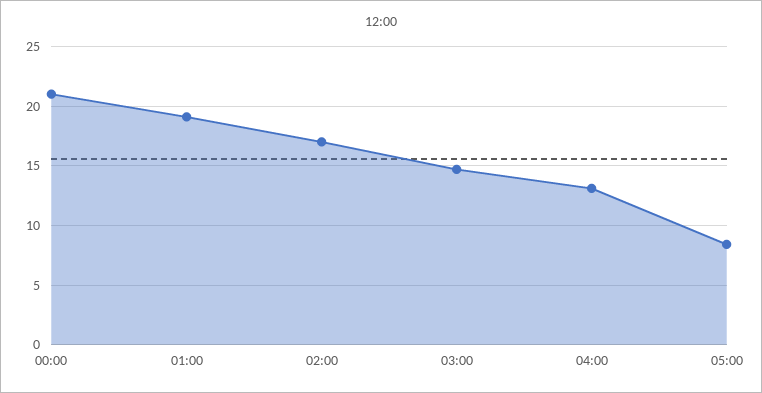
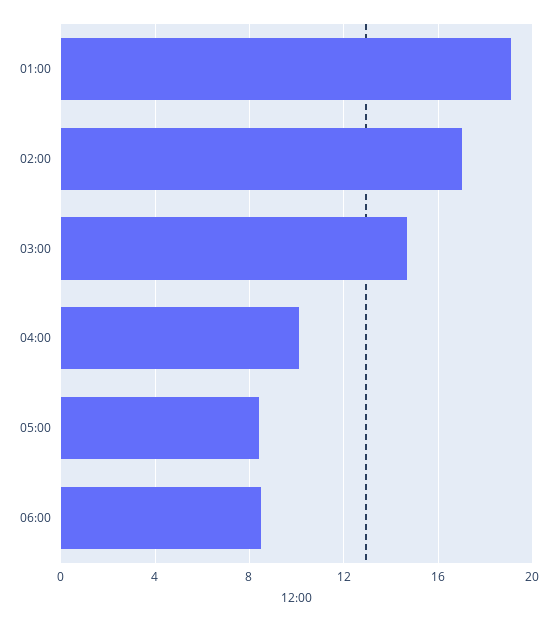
00:00: 21 -> none
04:00: 13 -> 10
06:00: none -> 8.5

